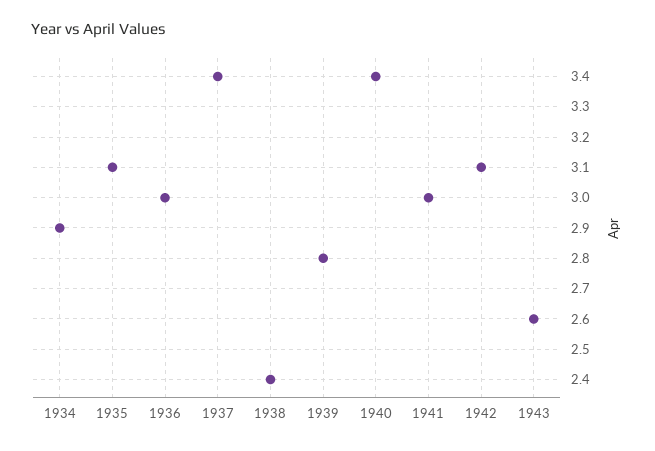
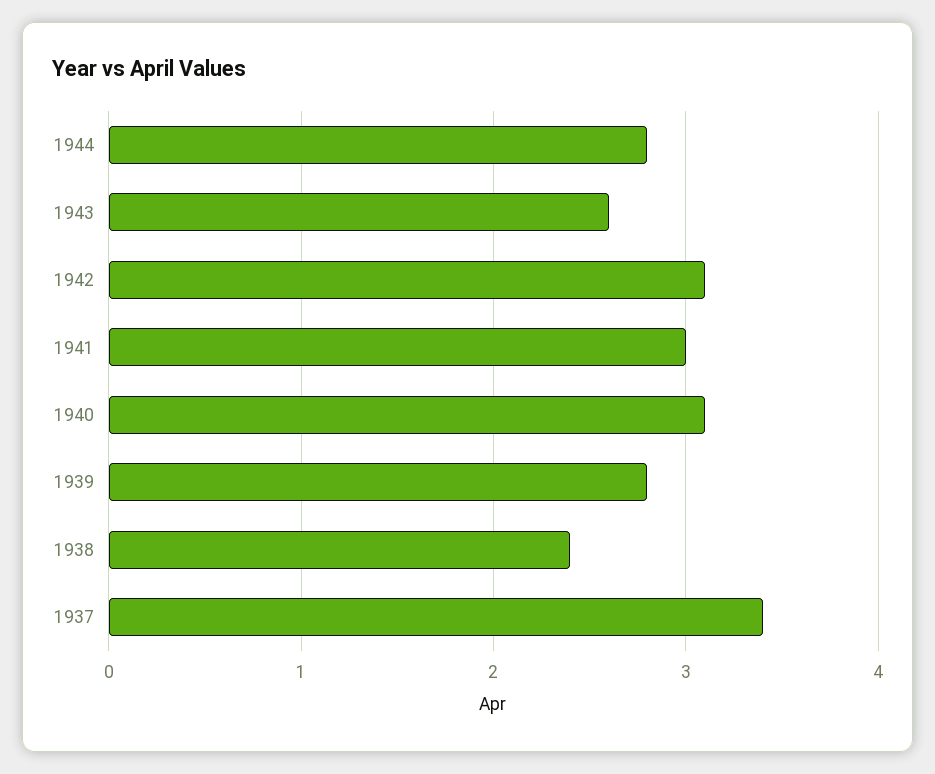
1934: 2.9 -> none
1935: 3.1 -> none
1936: 3 -> none
1940: 3.4 -> 3.1
1944: none -> 2.8

